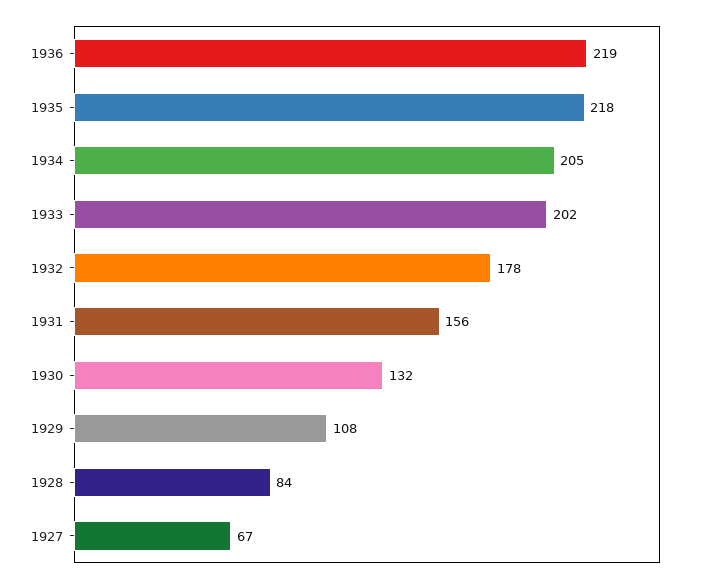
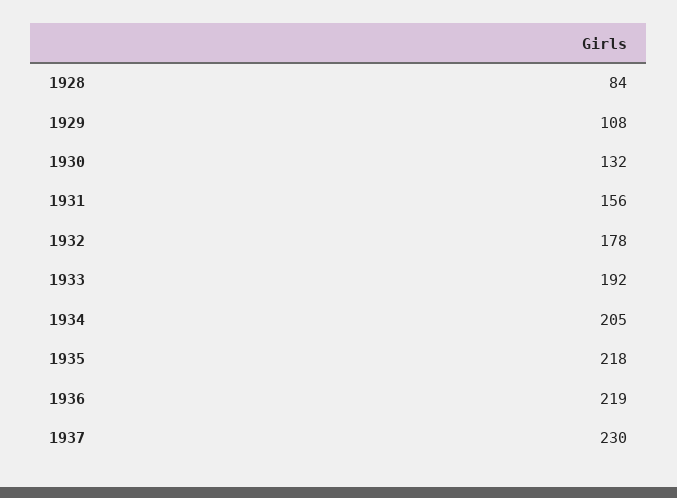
1933: 202 -> 192
1927: 67 -> none
1937: none -> 230

